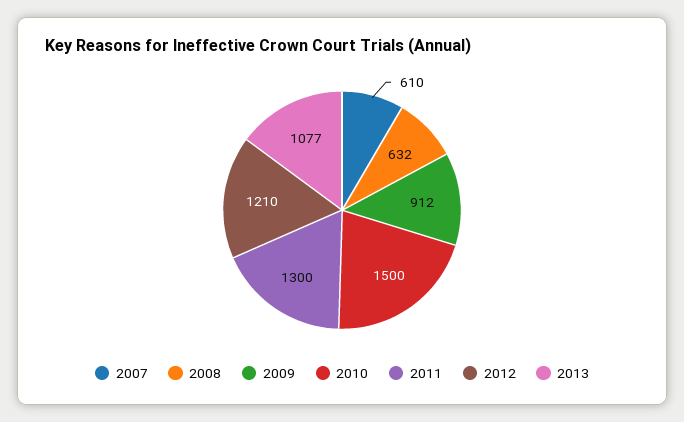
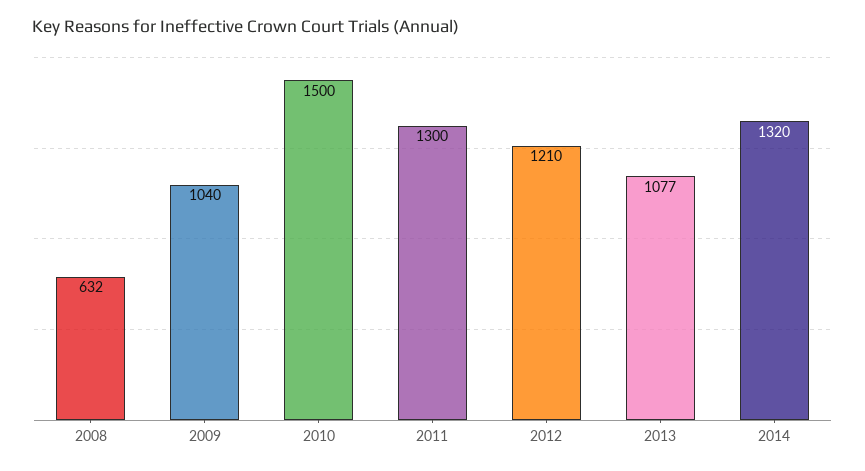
2007: 610 -> none
2009: 912 -> 1040
2014: none -> 1320

